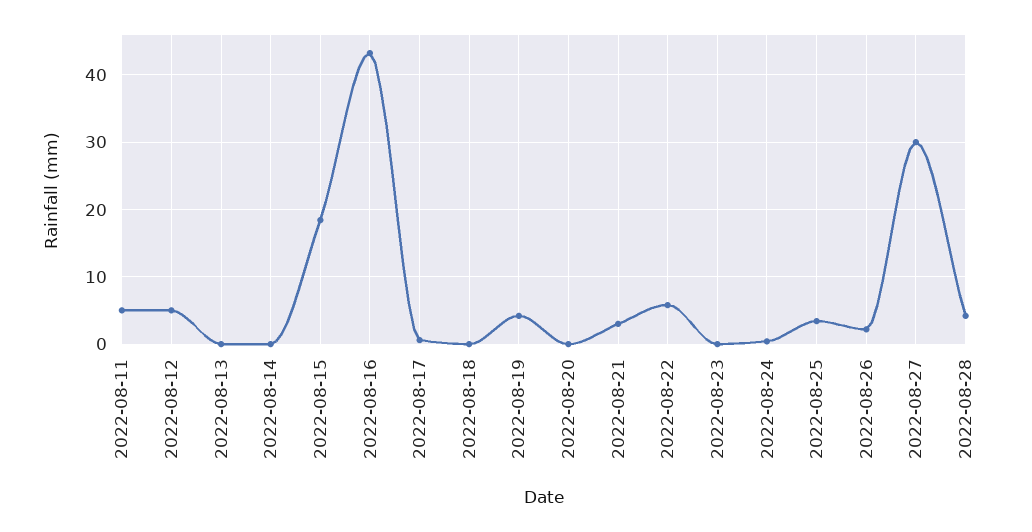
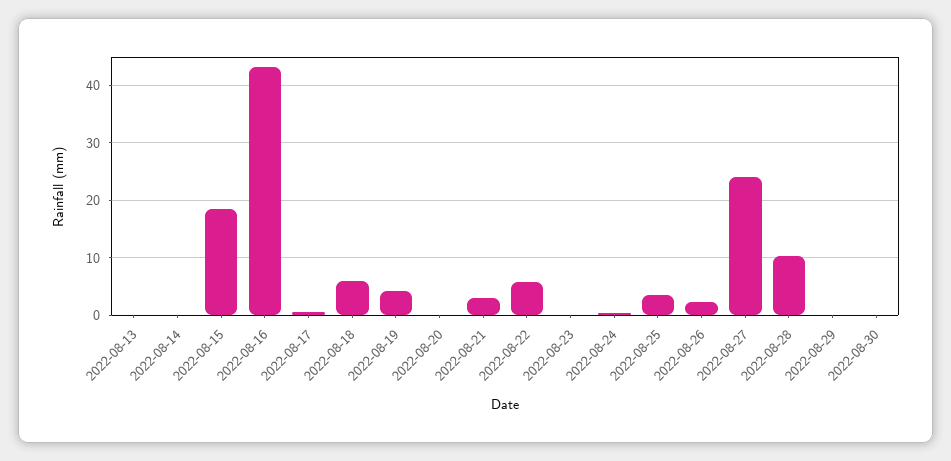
2022-08-11: 5 -> none
2022-08-12: 5 -> none
2022-08-18: 0 -> 6
2022-08-27: 30 -> 24
2022-08-28: 4 -> 10
2022-08-29: none -> 0
2022-08-30: none -> 0

